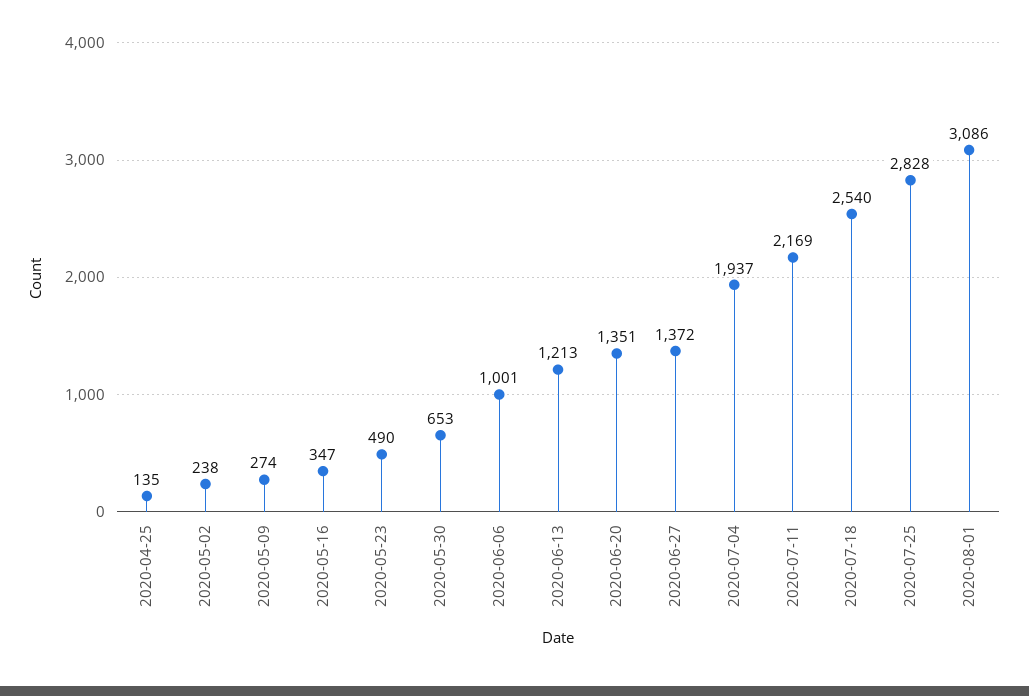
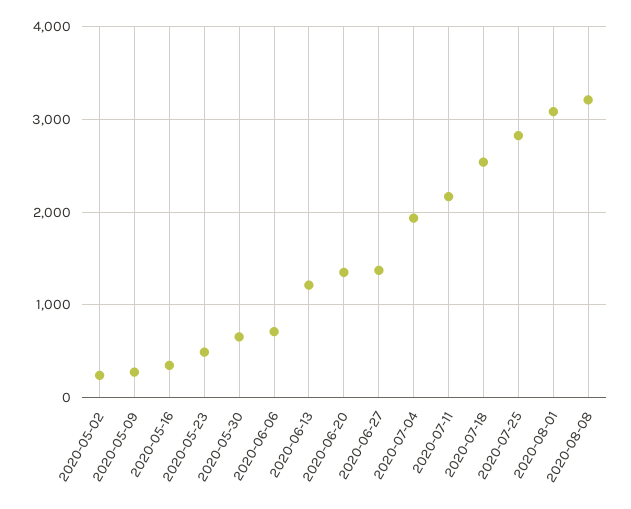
2020-04-25: 135 -> none
2020-06-06: 1001 -> 700
2020-08-08: none -> 3200

